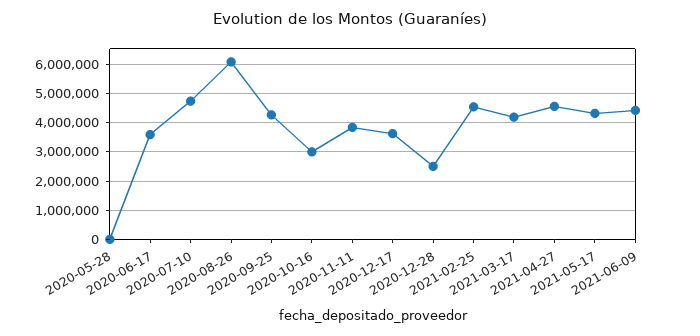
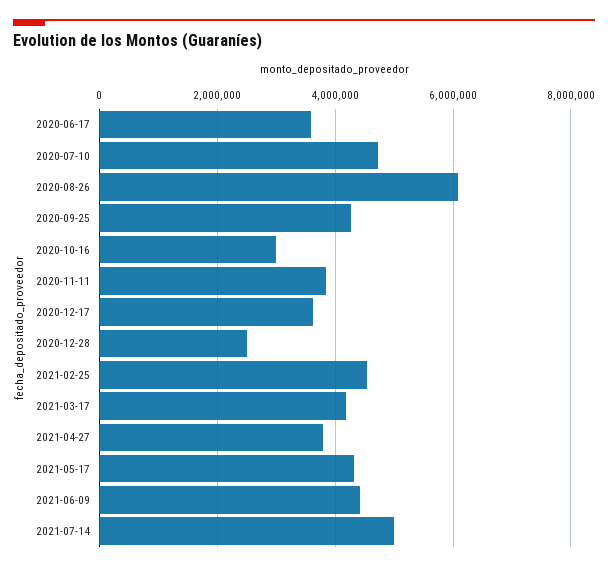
2020-05-28: 0 -> none
2021-04-27: 4500000 -> 3800000
2021-07-14: none -> 5000000

